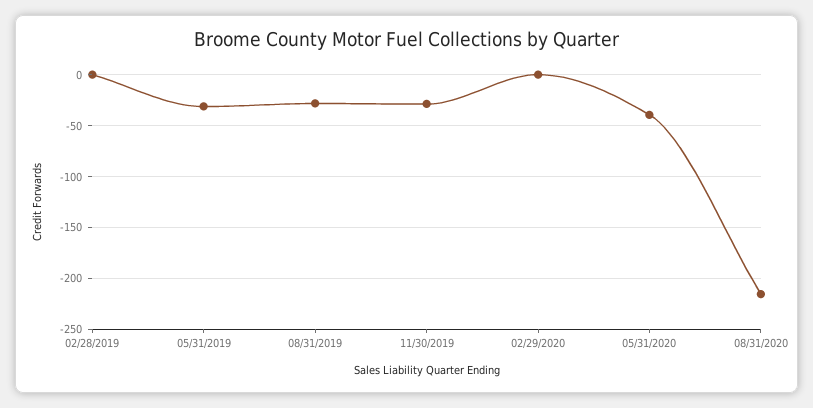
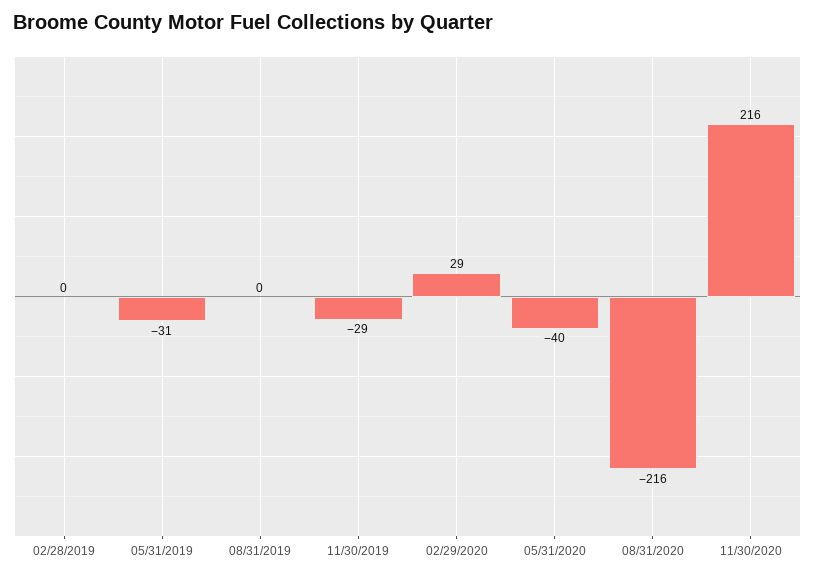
08/31/2019: -30 -> 0
02/29/2020: 0 -> 29
11/30/2020: none -> 216

